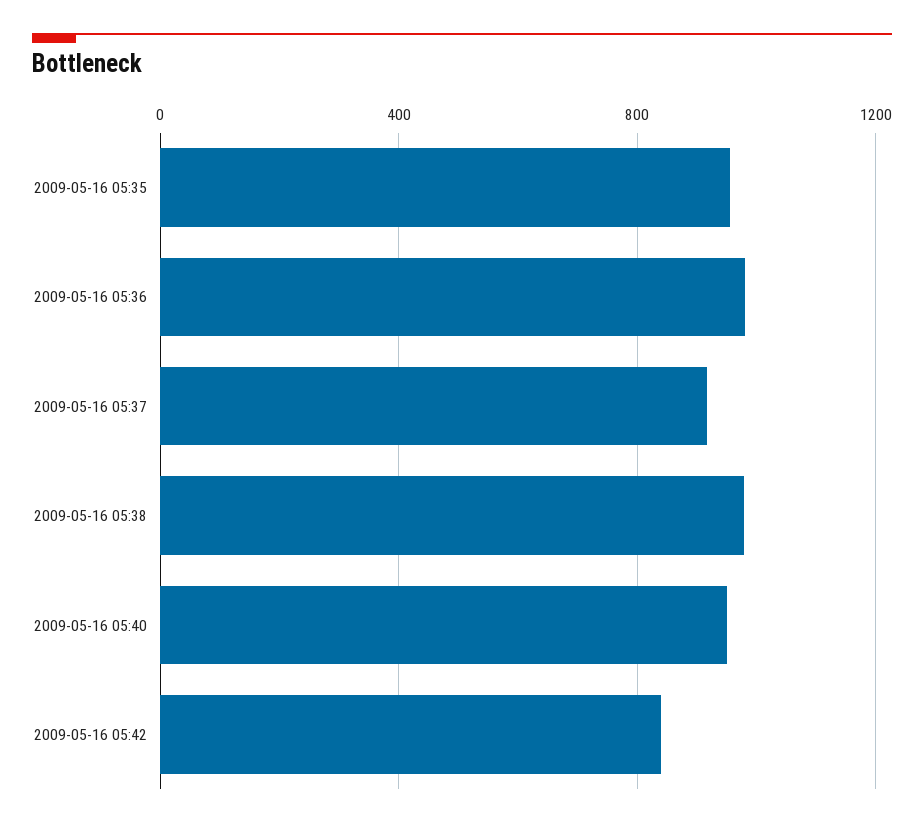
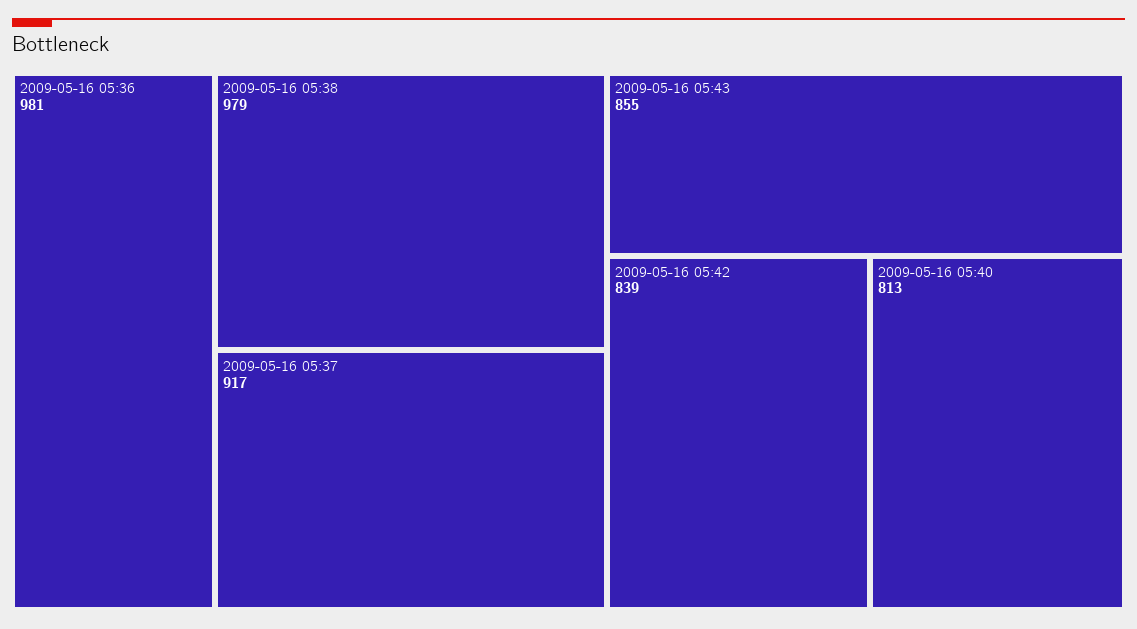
2009-05-16 05:35: 950 -> none
2009-05-16 05:40: 950 -> 813
2009-05-16 05:43: none -> 855

